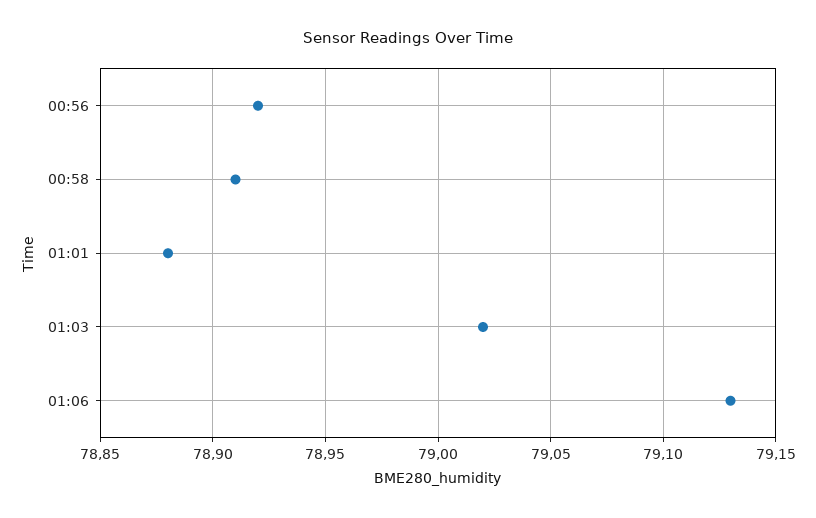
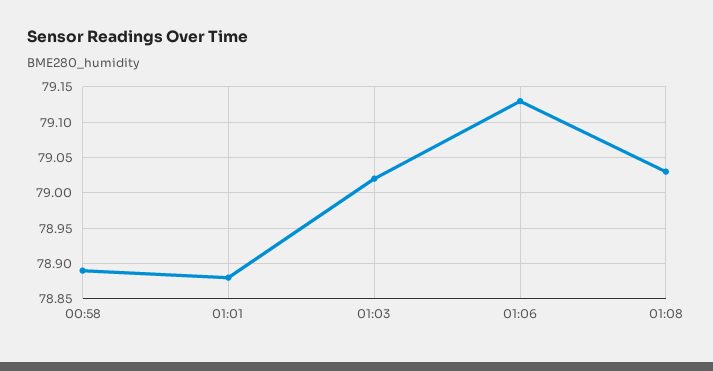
00:56: 78.92 -> none
00:58: 78.91 -> 78.89
01:08: none -> 79.03

